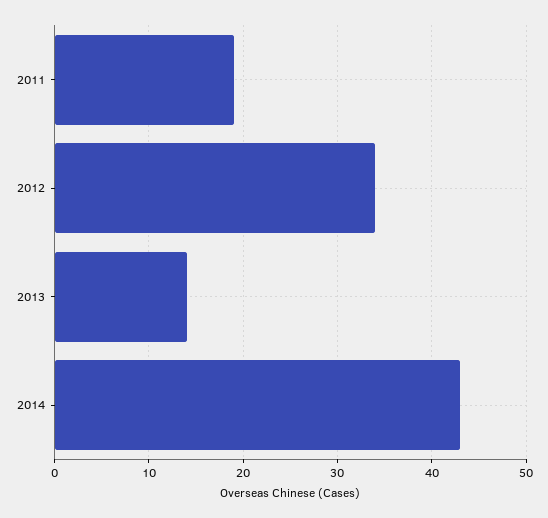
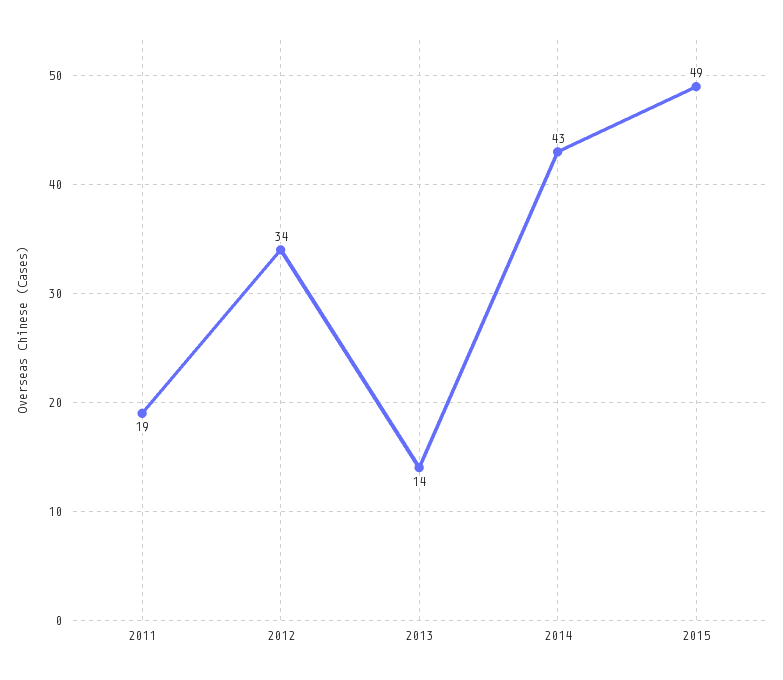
2015: none -> 49

